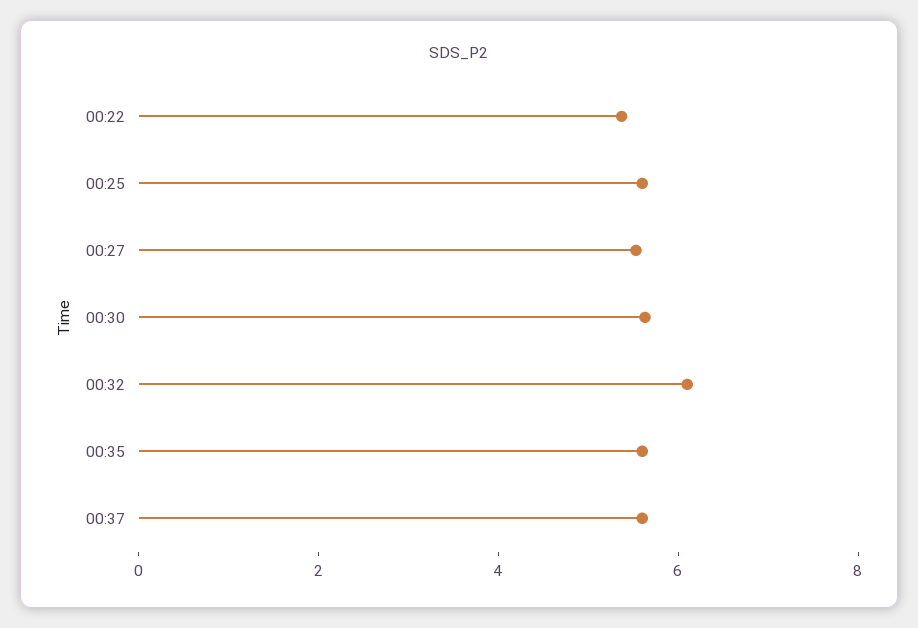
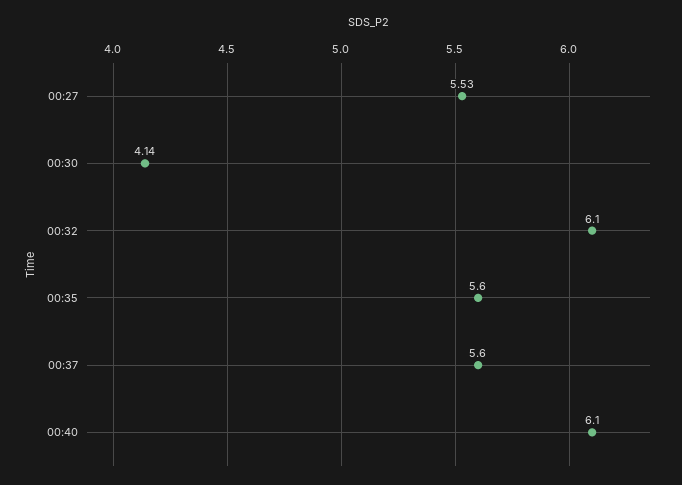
00:22: 5.5 -> none
00:25: 5.5 -> none
00:30: 5.5 -> 4.14
00:40: none -> 6.1

